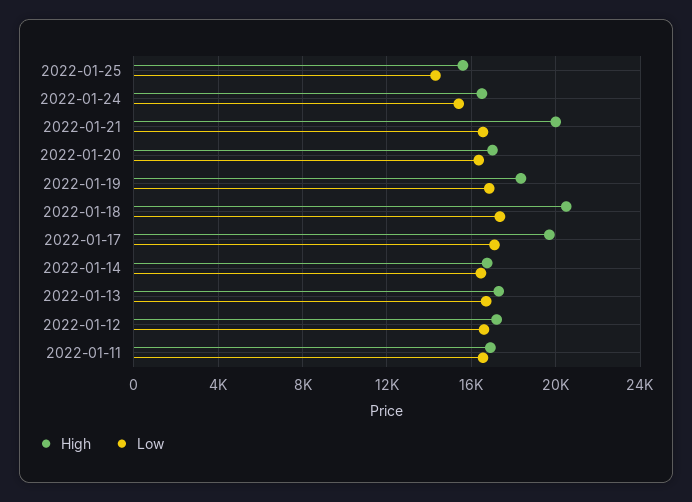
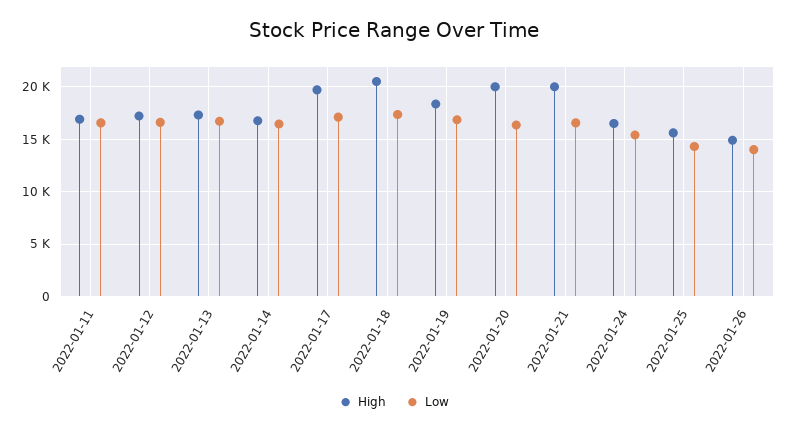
High, 2022-01-20: 17000 -> 20000
High, 2022-01-26: none -> 15000
Low, 2022-01-26: none -> 14000

